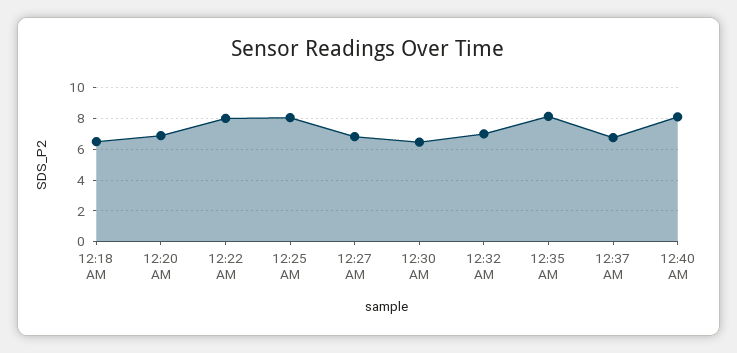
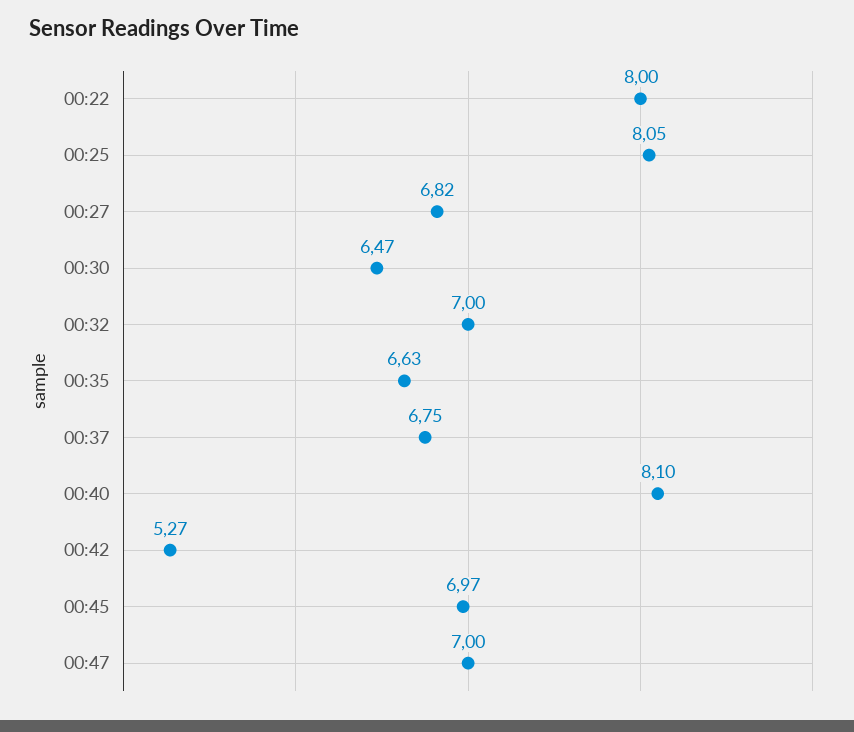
12:18 AM: 6.5 -> none
12:20 AM: 7 -> none
12:35 AM: 8 -> 6.63
00:42: none -> 5.27
00:45: none -> 6.97
00:47: none -> 7

